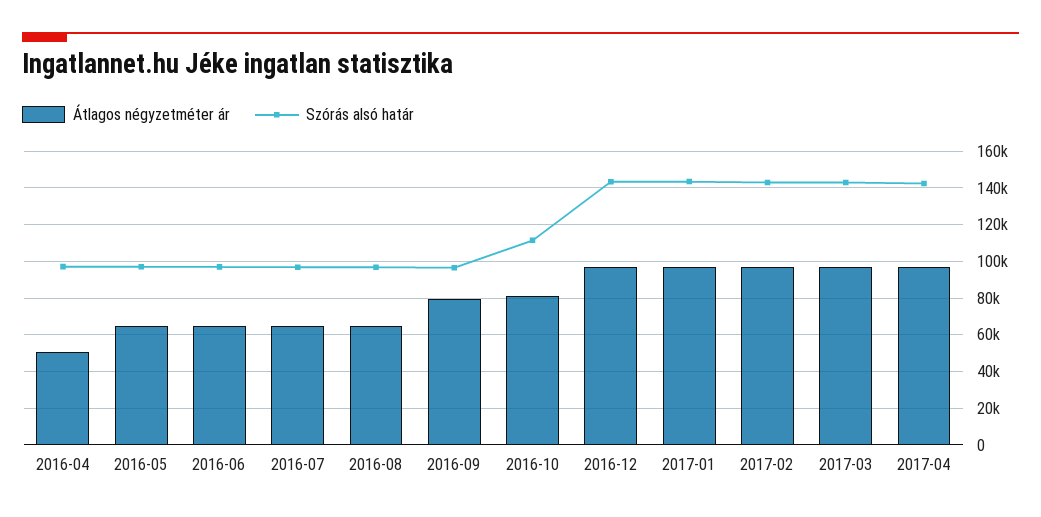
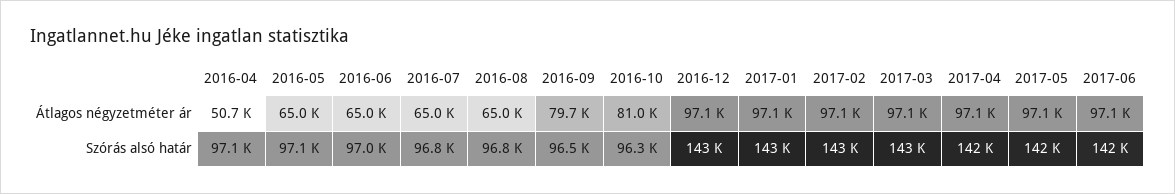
Szórás alsó határ, 2016-10: 110000 -> 96300
Átlagos négyzetméter ár, 2017-05: none -> 97100
Átlagos négyzetméter ár, 2017-06: none -> 97100
Szórás alsó határ, 2017-05: none -> 142000
Szórás alsó határ, 2017-06: none -> 142000

